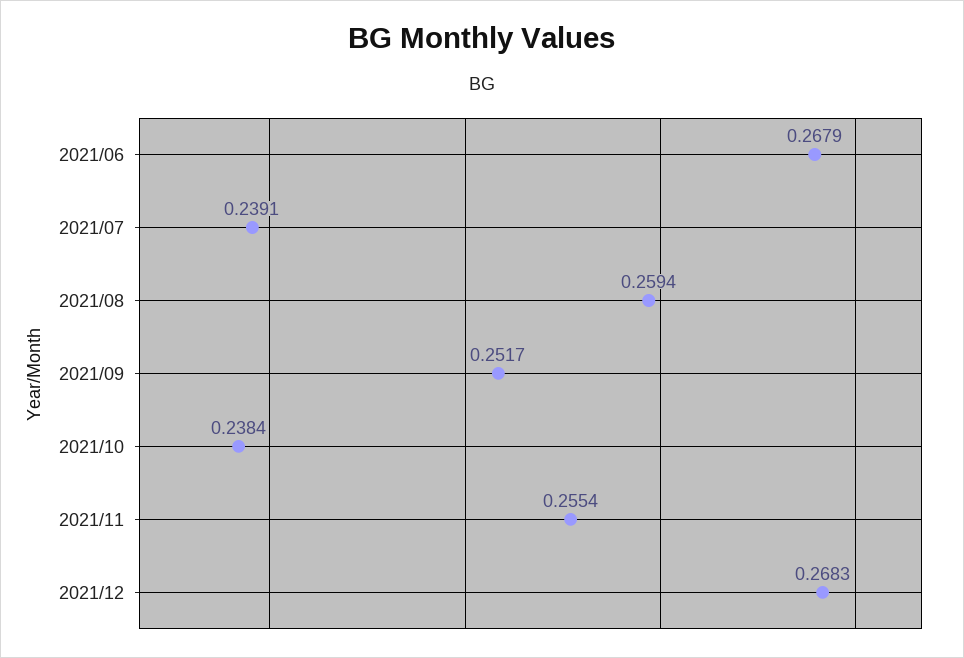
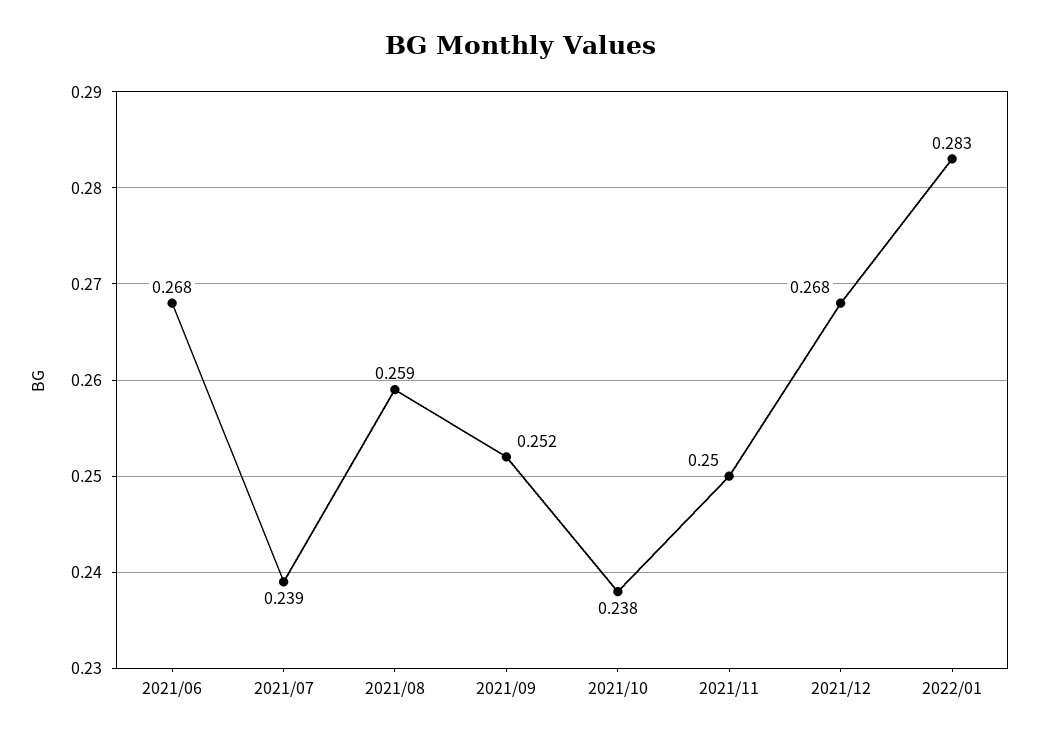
2021/11: 0.2554 -> 0.25
2022/01: none -> 0.283

